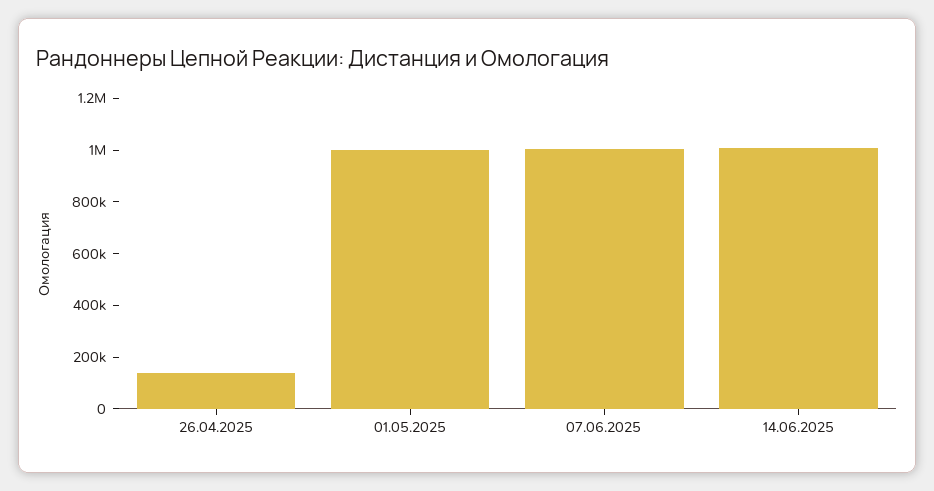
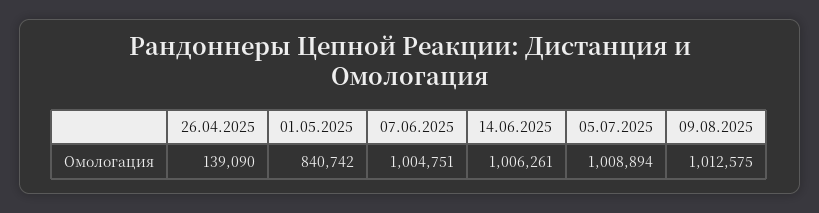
01.05.2025: 1000000 -> 840742
05.07.2025: none -> 1008894
09.08.2025: none -> 1012575

